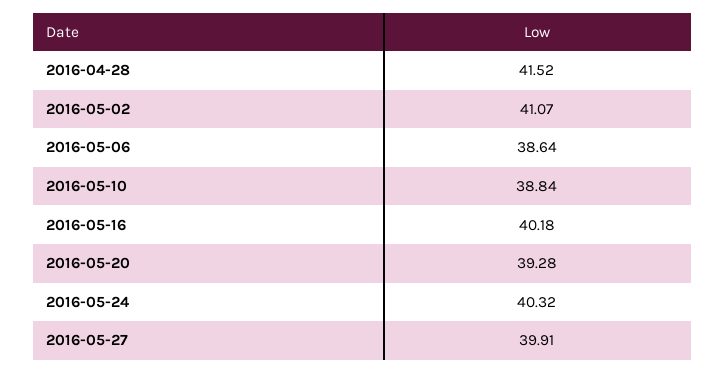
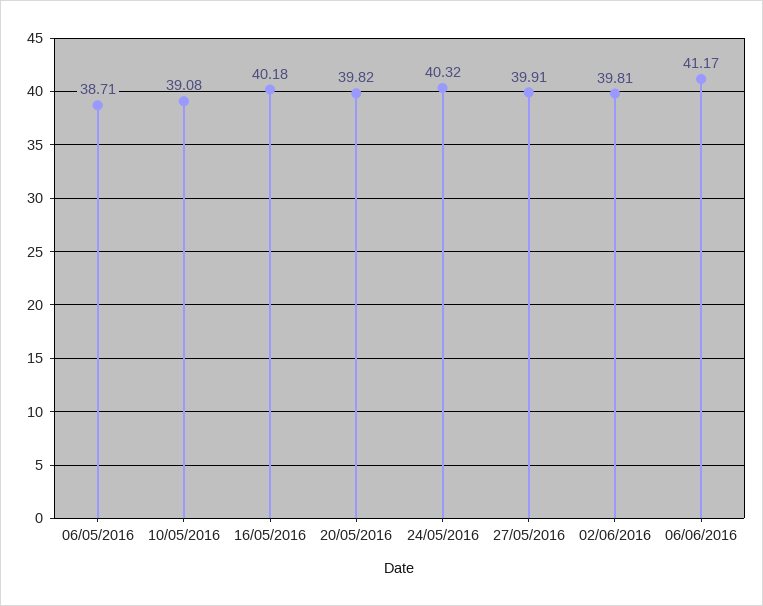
2016-04-28: 41.52 -> none
2016-05-02: 41.07 -> none
2016-05-06: 38.64 -> 38.71
2016-05-10: 38.84 -> 39.08
2016-05-20: 39.28 -> 39.82
02/06/2016: none -> 39.81
06/06/2016: none -> 41.17

